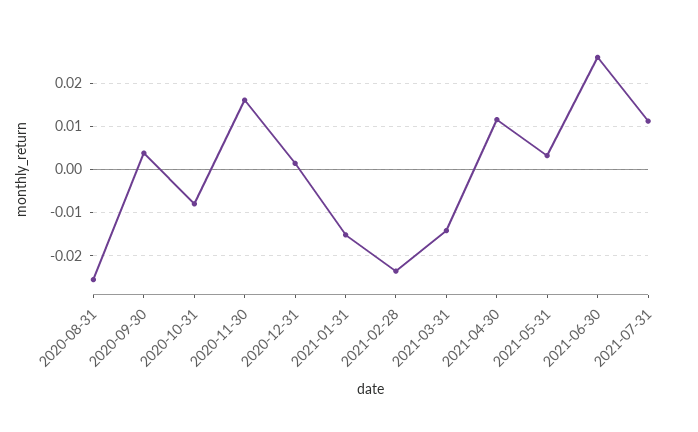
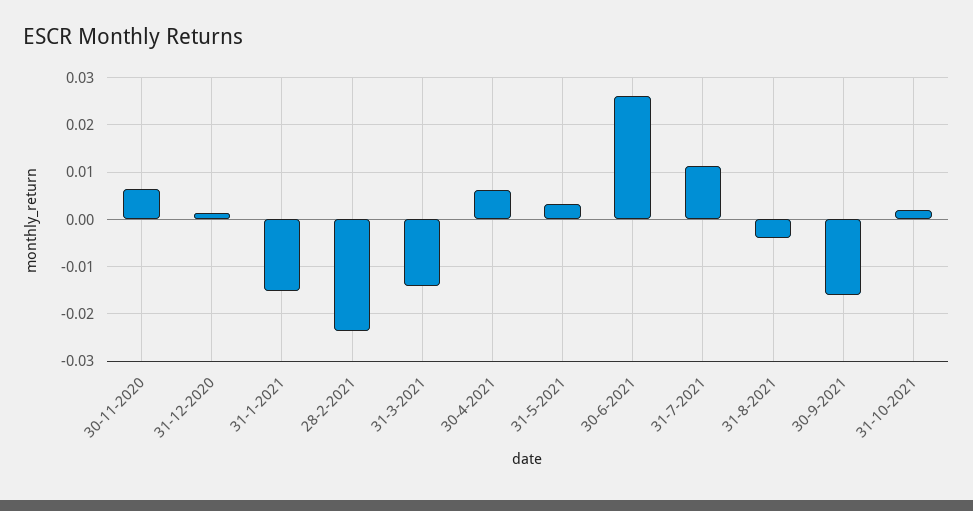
2020-08-31: -0.026 -> none
2020-09-30: 0.004 -> none
2020-10-31: -0.008 -> none
2020-11-30: 0.016 -> 0.006
2021-04-30: 0.012 -> 0.006
31-8-2021: none -> -0.004
30-9-2021: none -> -0.016
31-10-2021: none -> 0.002

